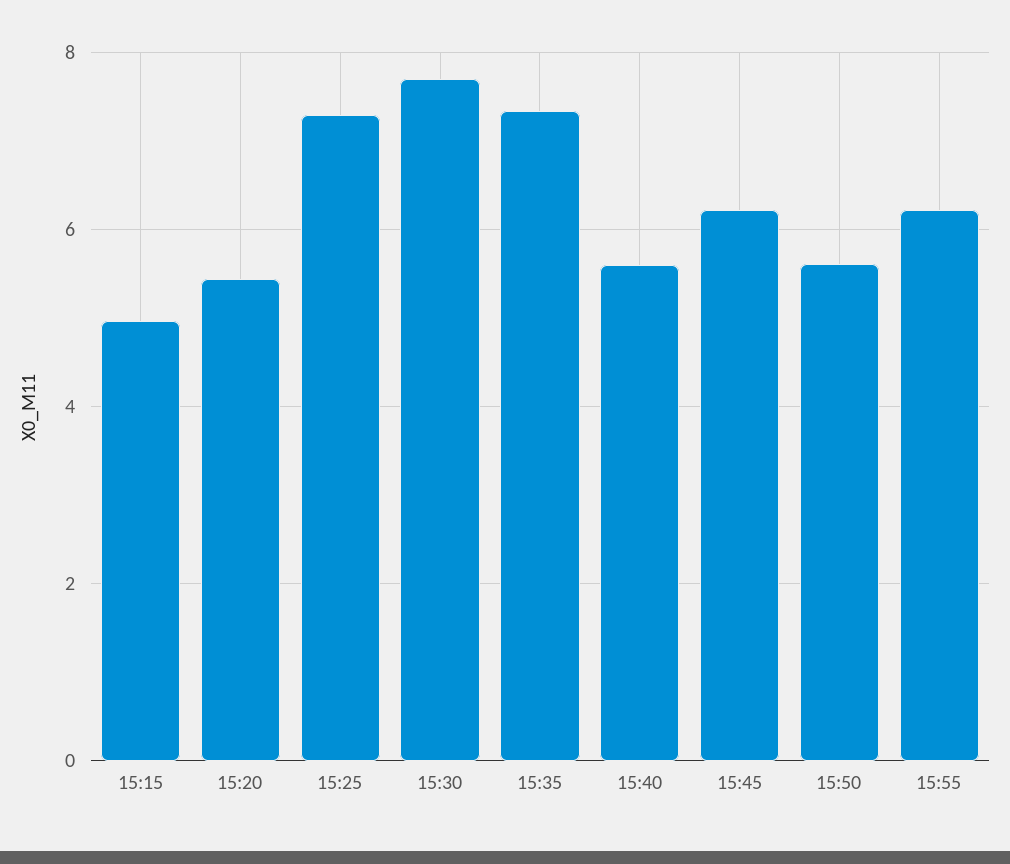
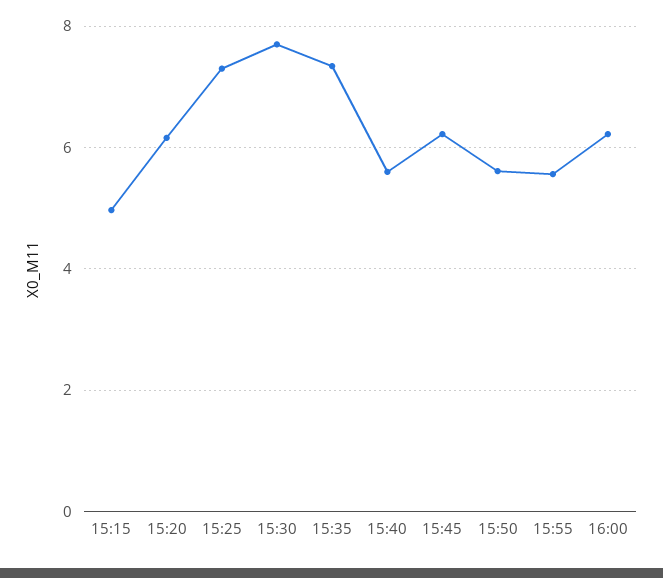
15:20: 5.4 -> 6.2
15:55: 6.2 -> 5.6
16:00: none -> 6.2

